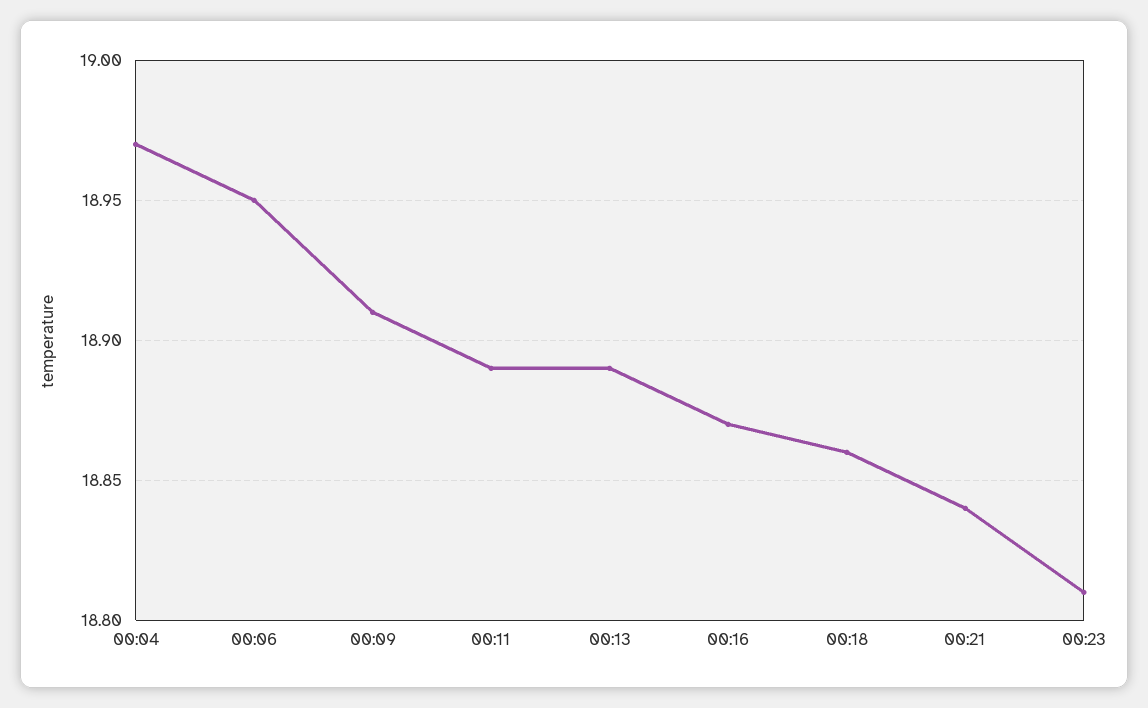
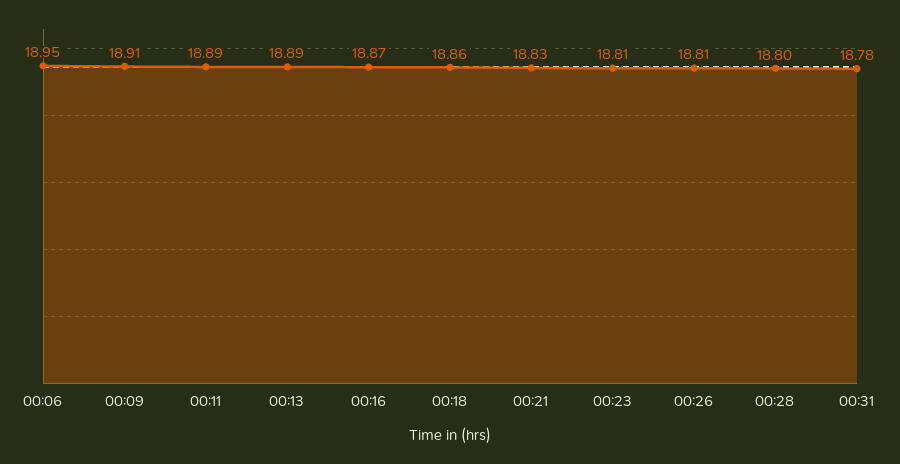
00:04: 18.97 -> none
00:21: 18.84 -> 18.83
00:26: none -> 18.81
00:28: none -> 18.8
00:31: none -> 18.78

